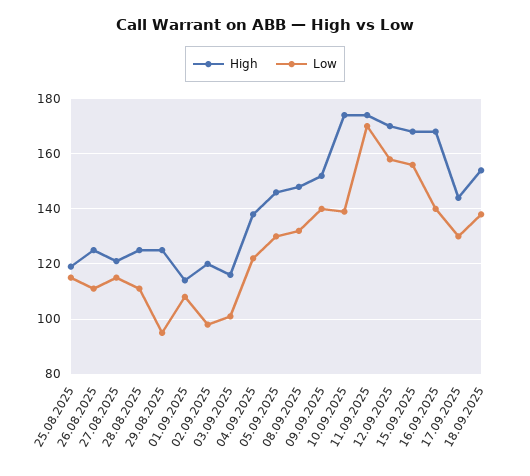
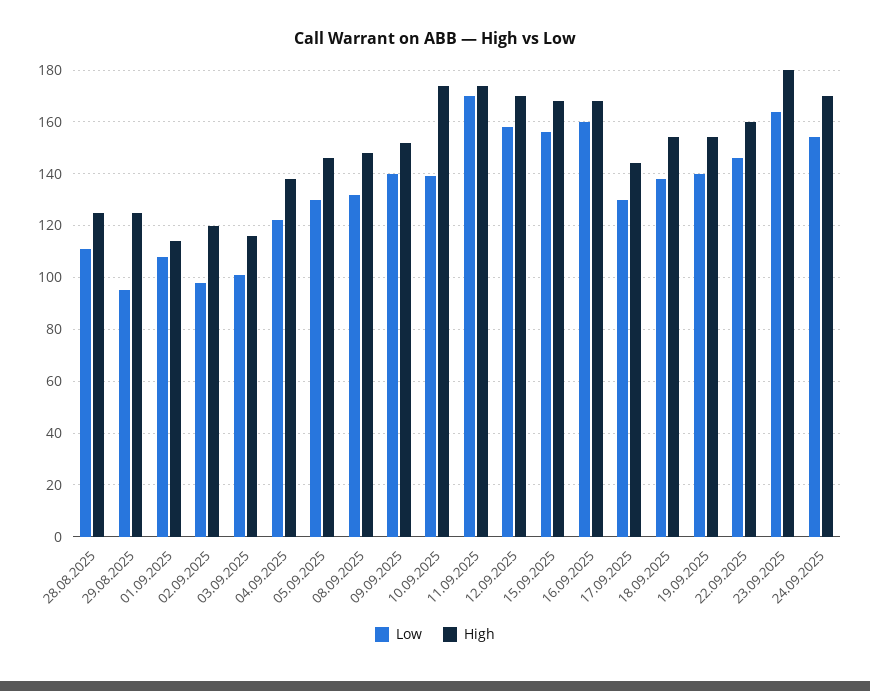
High, 25.08.2025: 120 -> none
Low, 25.08.2025: 115 -> none
High, 26.08.2025: 125 -> none
Low, 26.08.2025: 110 -> none
High, 27.08.2025: 120 -> none
Low, 27.08.2025: 115 -> none
Low, 16.09.2025: 140 -> 160
Low, 19.09.2025: none -> 140
High, 19.09.2025: none -> 155
Low, 22.09.2025: none -> 145
High, 22.09.2025: none -> 160
Low, 23.09.2025: none -> 165
High, 23.09.2025: none -> 180
Low, 24.09.2025: none -> 155
High, 24.09.2025: none -> 170

